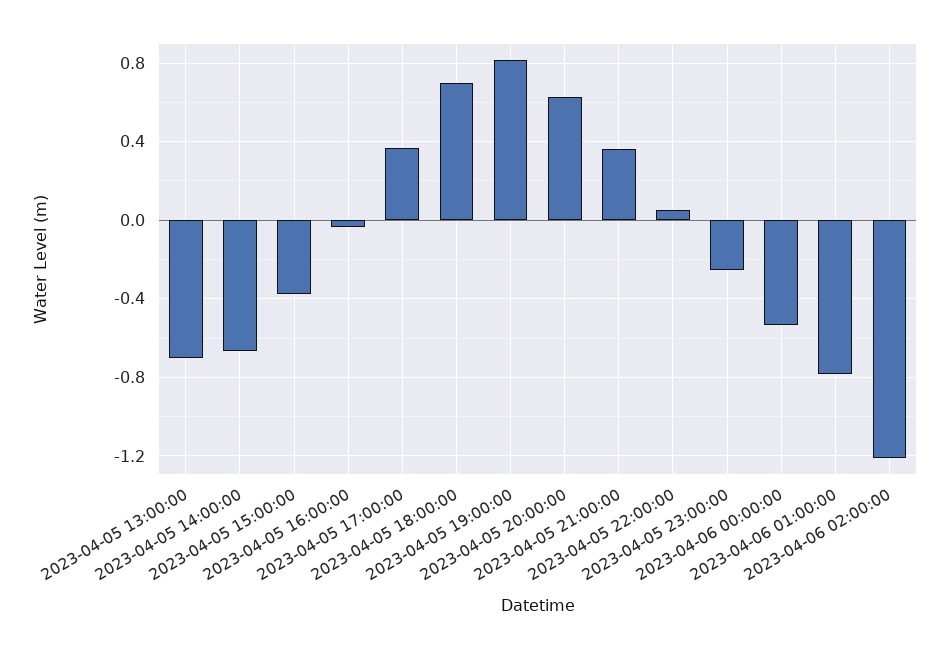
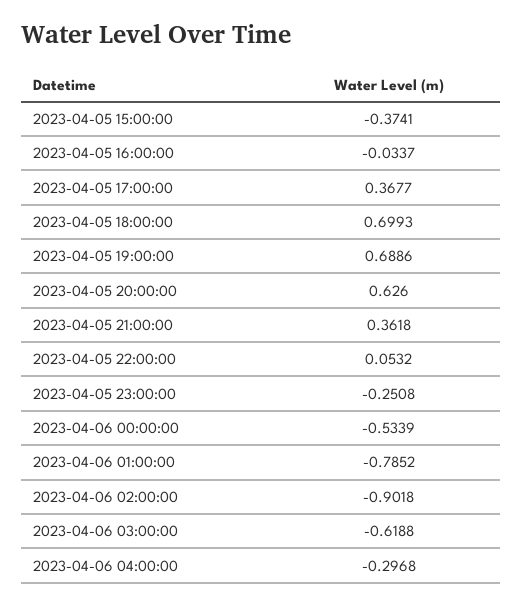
2023-04-05 13:00:00: -0.7 -> none
2023-04-05 14:00:00: -0.65 -> none
2023-04-05 19:00:00: 0.8 -> 0.6886
2023-04-06 02:00:00: -1.2 -> -0.9018
2023-04-06 03:00:00: none -> -0.6188
2023-04-06 04:00:00: none -> -0.2968

